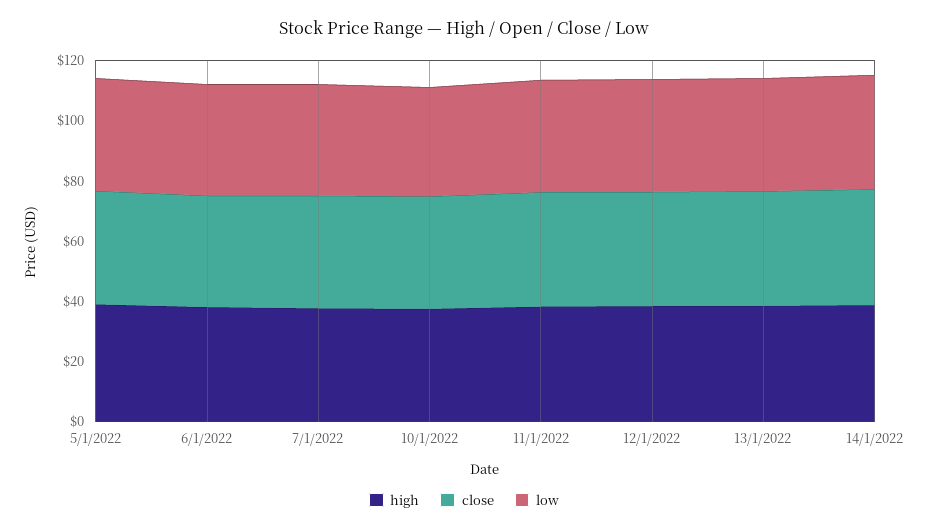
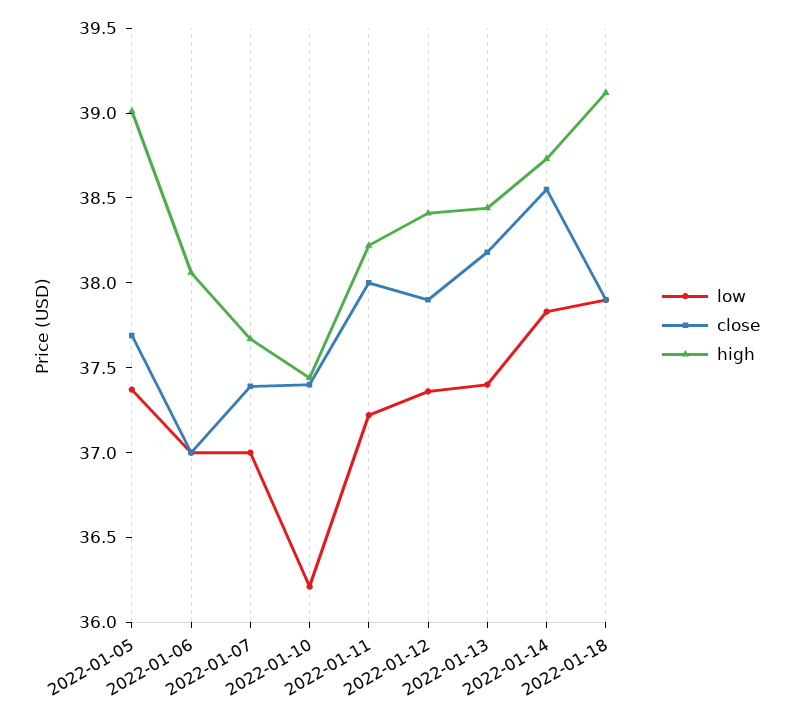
low, 2022-01-18: none -> 37.9
close, 2022-01-18: none -> 37.9
high, 2022-01-18: none -> 39.1

